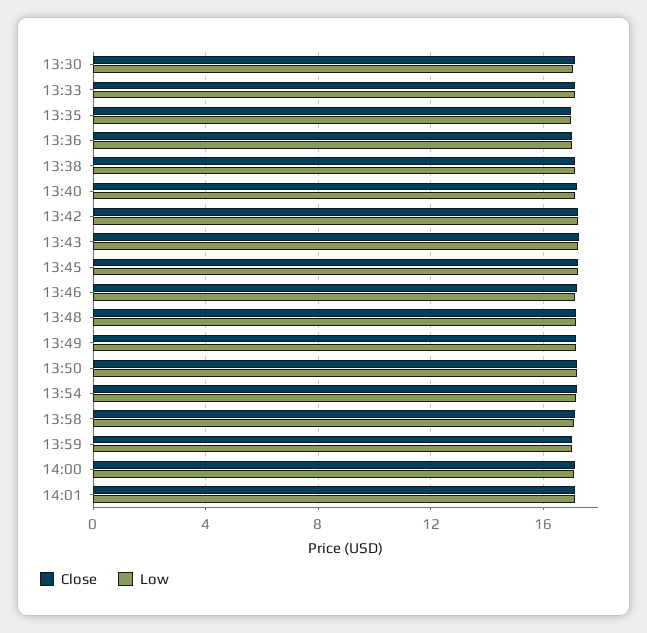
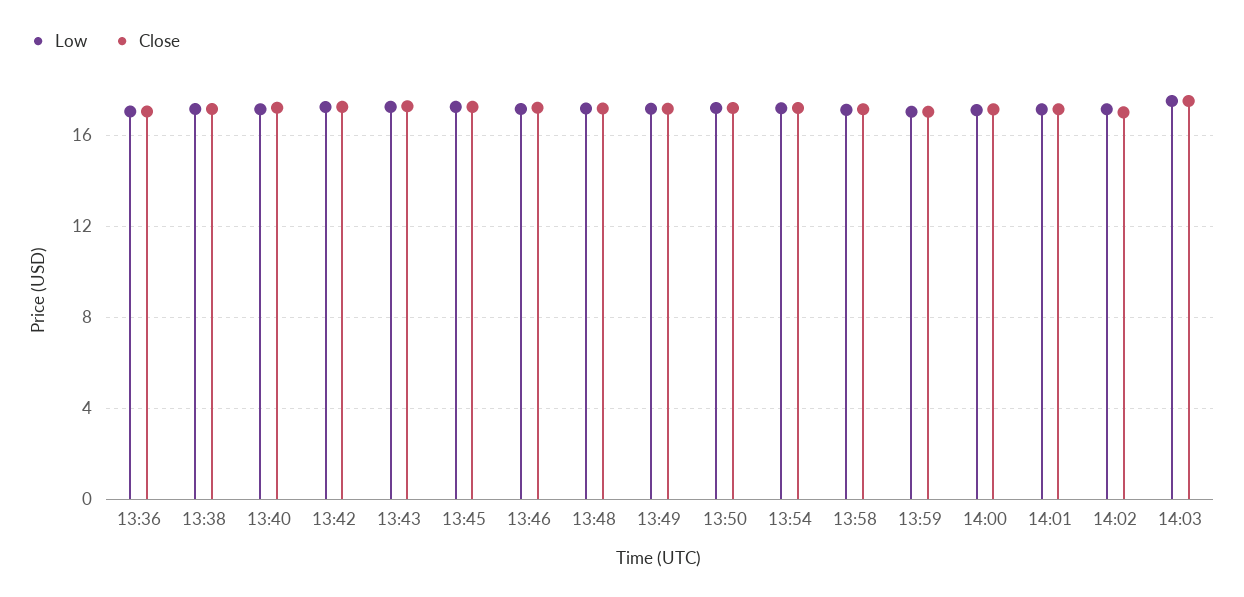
Close, 13:30: 17 -> none
Low, 13:30: 17 -> none
Close, 13:33: 17 -> none
Low, 13:33: 17 -> none
Close, 13:35: 17 -> none
Low, 13:35: 17 -> none
Low, 14:02: none -> 17
Close, 14:02: none -> 17
Low, 14:03: none -> 17.5
Close, 14:03: none -> 17.5

